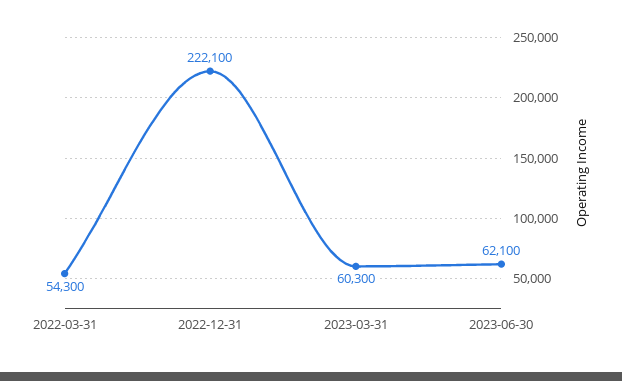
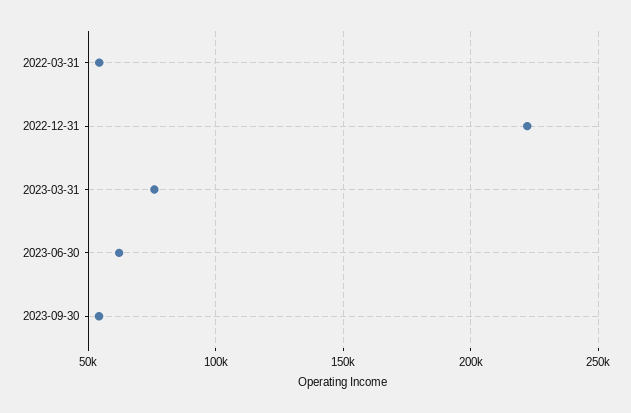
2023-03-31: 60300 -> 75000
2023-09-30: none -> 55000

